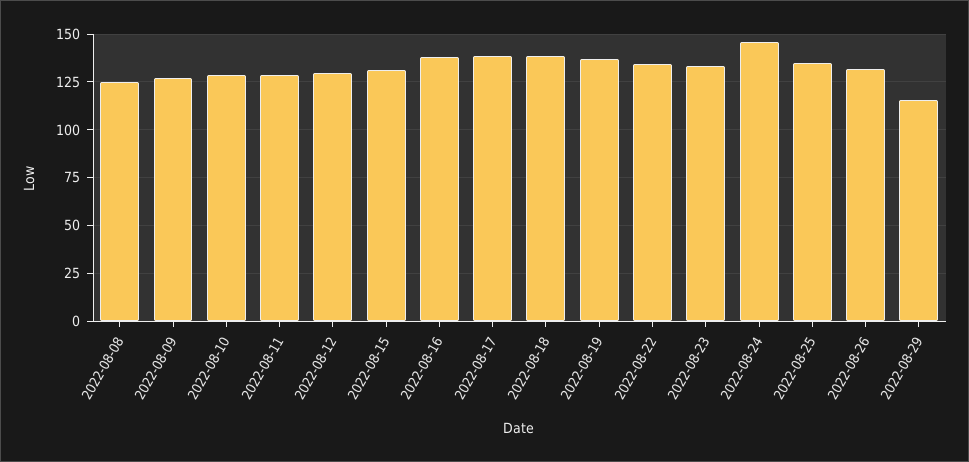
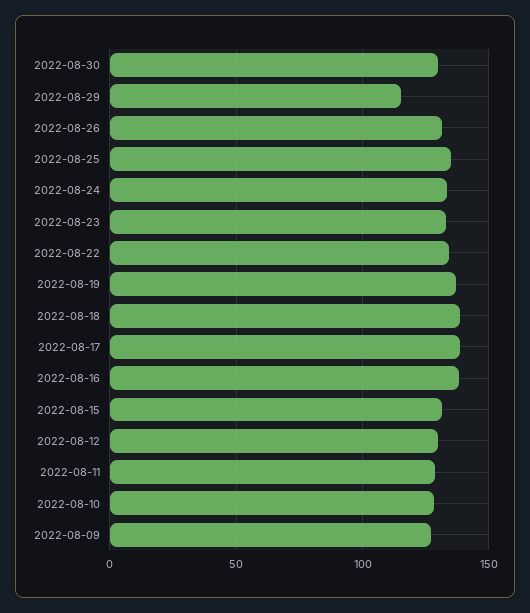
2022-08-08: 125 -> none
2022-08-24: 145 -> 135
2022-08-30: none -> 130

